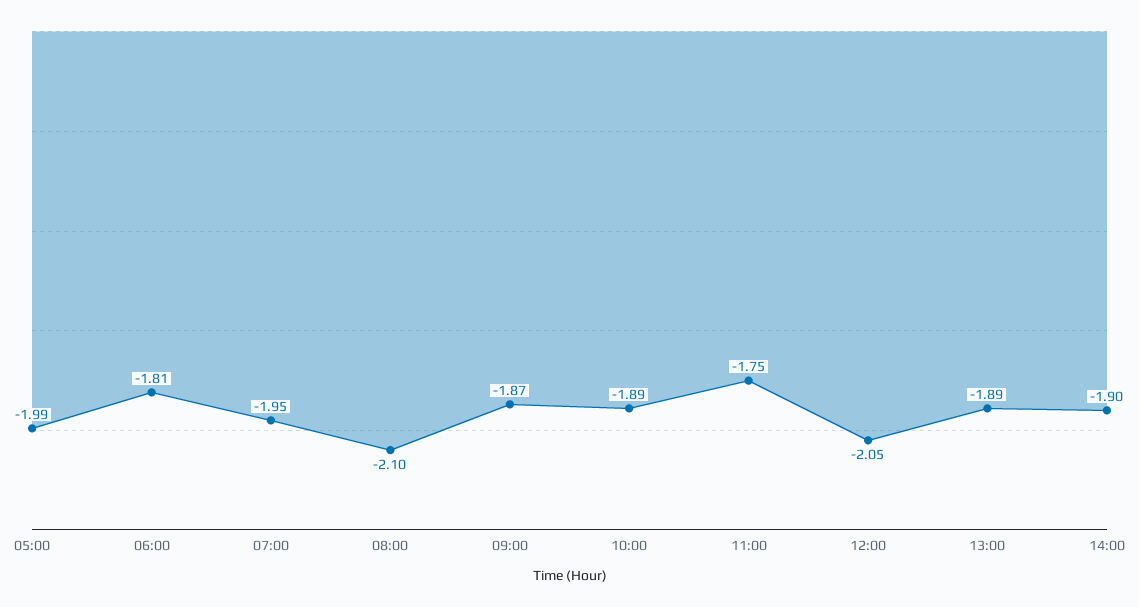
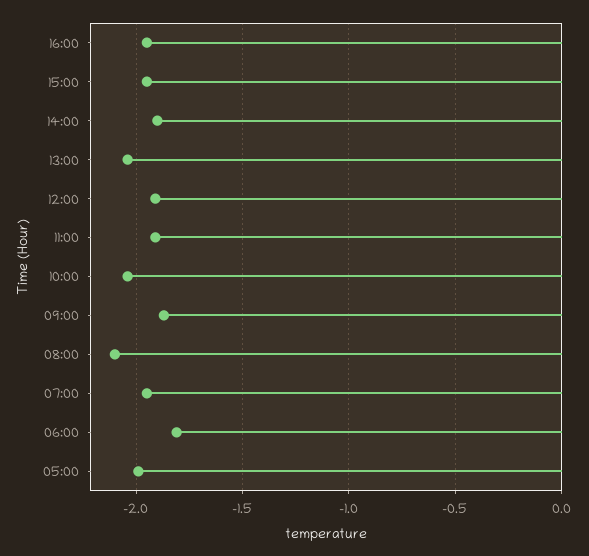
10:00: -1.89 -> -2.05
11:00: -1.75 -> -1.9
12:00: -2.05 -> -1.9
13:00: -1.89 -> -2.05
16:00: none -> -1.95
15:00: none -> -1.95

